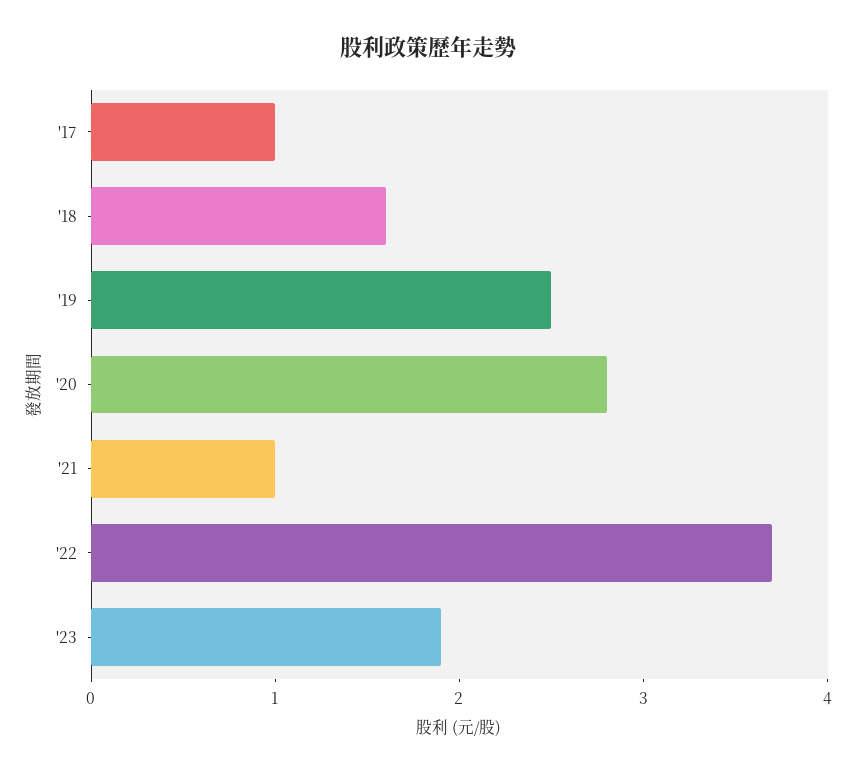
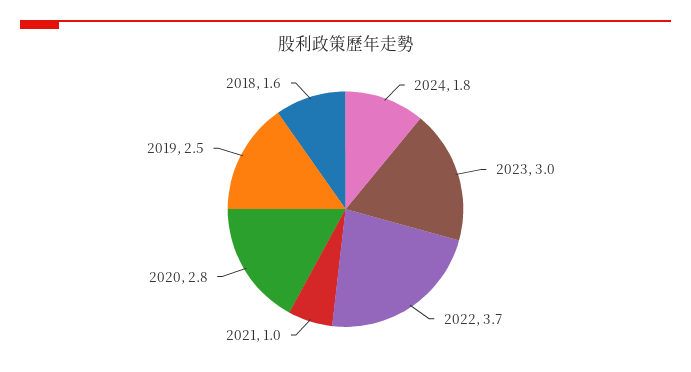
'17: 1 -> none
'23: 1.9 -> 3
2024: none -> 1.8

